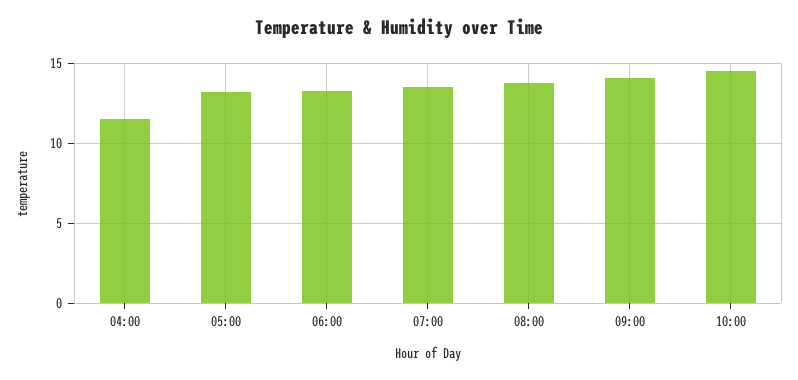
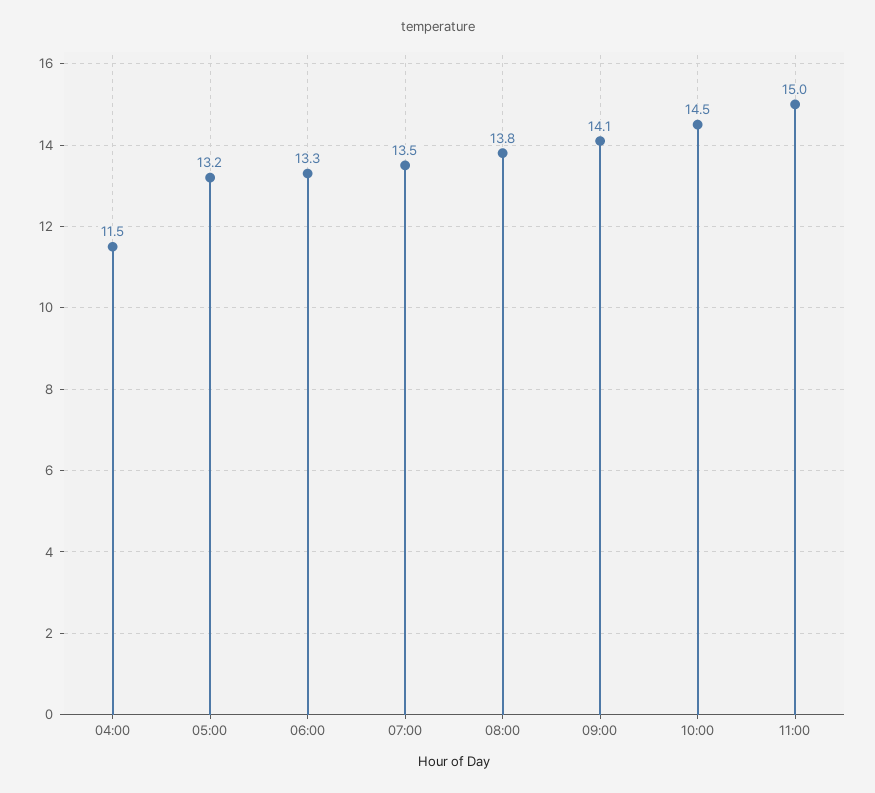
11:00: none -> 15

